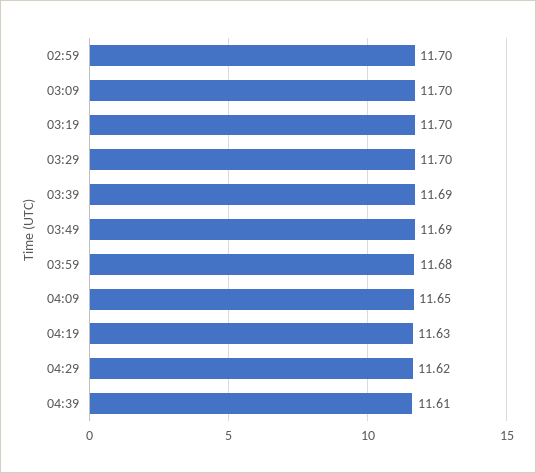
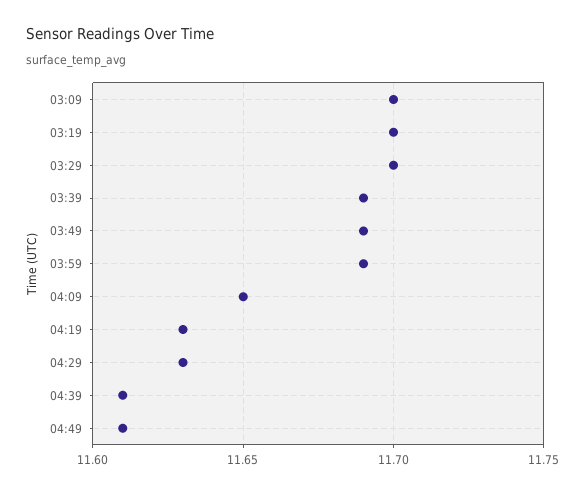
02:59: 11.7 -> none
03:59: 11.68 -> 11.69
04:29: 11.62 -> 11.63
04:49: none -> 11.61

